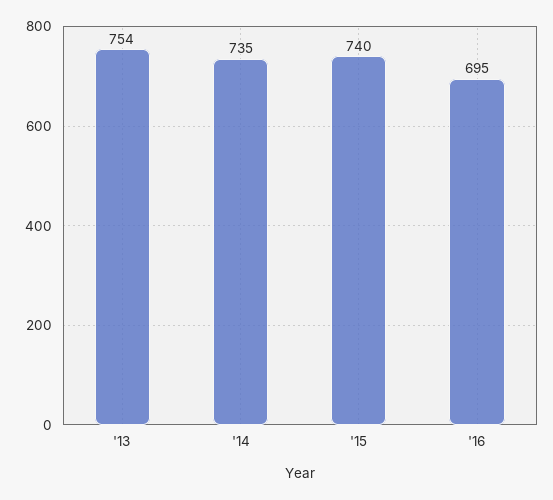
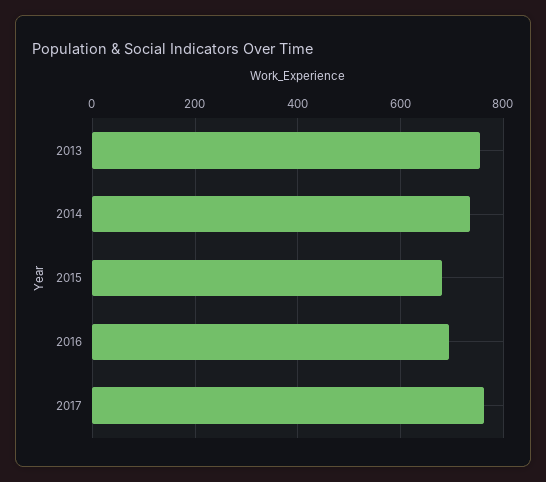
'15: 740 -> 680
2017: none -> 760

